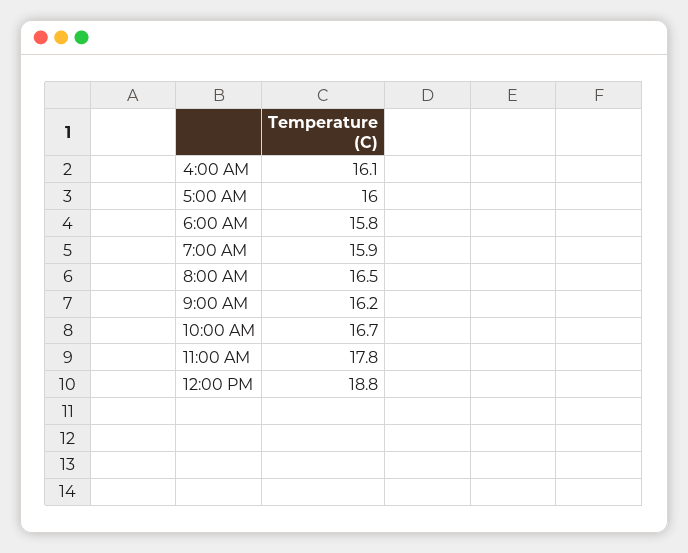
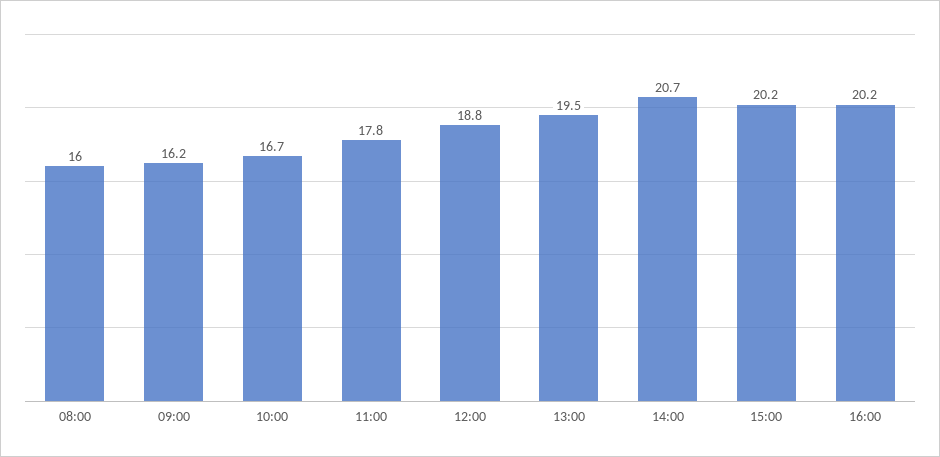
4:00 AM: 16.1 -> none
5:00 AM: 16 -> none
6:00 AM: 15.8 -> none
7:00 AM: 15.9 -> none
8:00 AM: 16.5 -> 16
13:00: none -> 19.5
14:00: none -> 20.7
15:00: none -> 20.2
16:00: none -> 20.2

